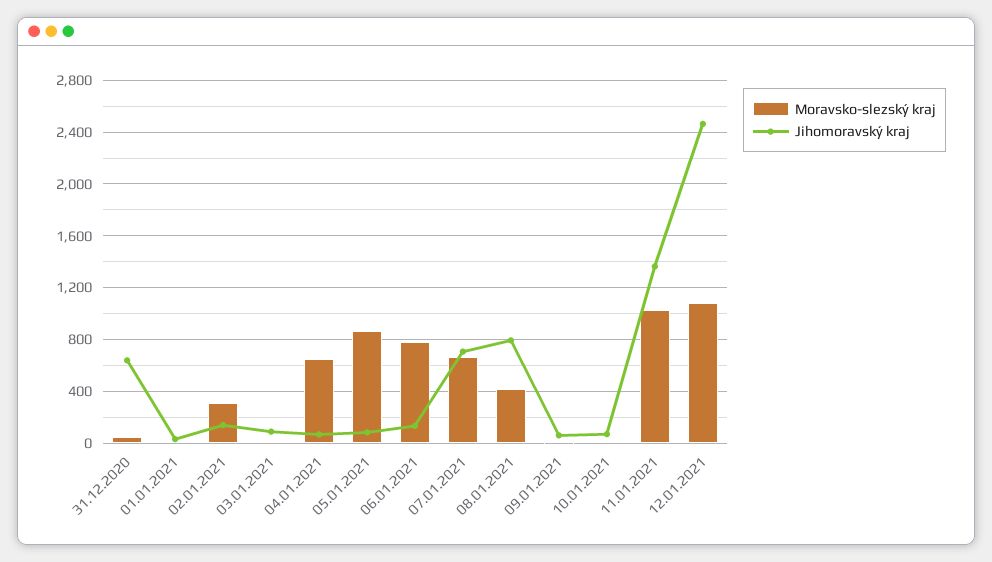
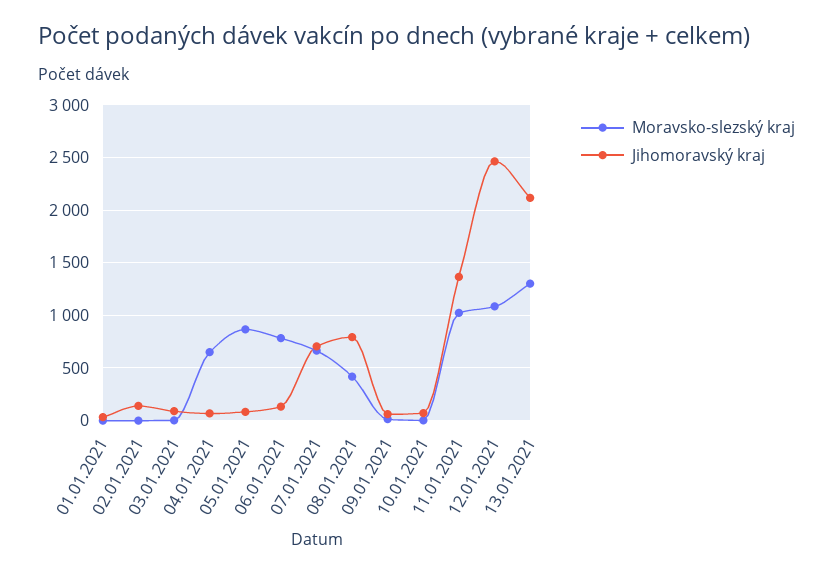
Moravsko-slezský kraj, 31.12.2020: 50 -> none
Jihomoravský kraj, 31.12.2020: 650 -> none
Moravsko-slezský kraj, 02.01.2021: 300 -> 0
Moravsko-slezský kraj, 13.01.2021: none -> 1300
Jihomoravský kraj, 13.01.2021: none -> 2100

